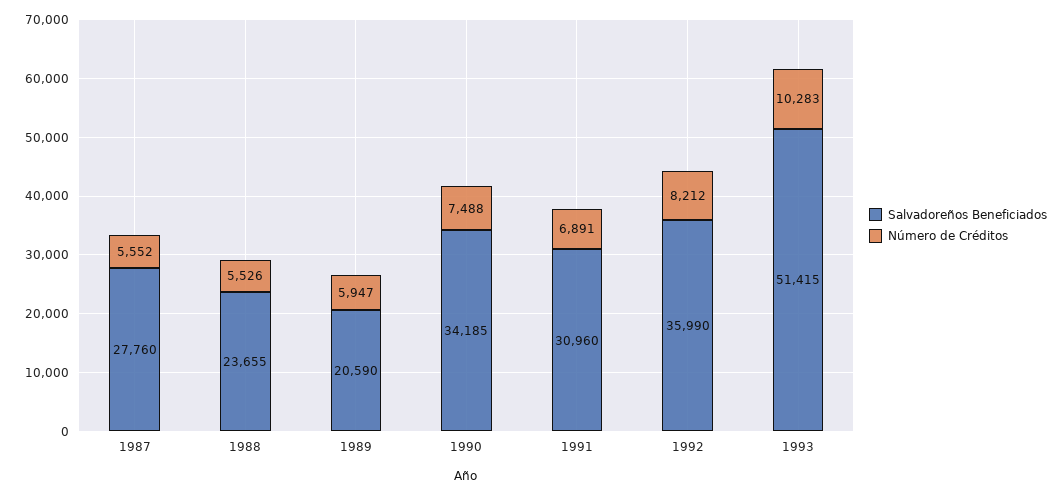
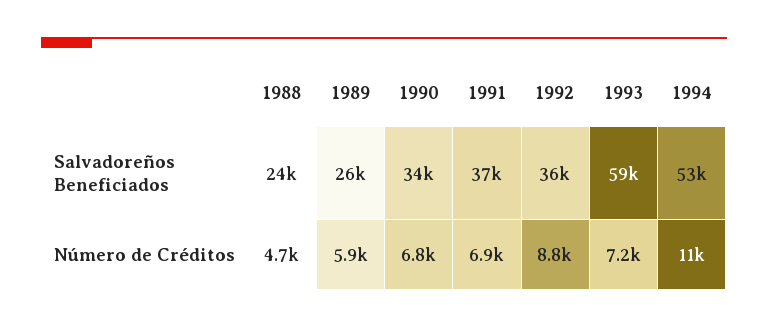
Salvadoreños Beneficiados, 1987: 27760 -> none
Número de Créditos, 1987: 5552 -> none
Número de Créditos, 1988: 5526 -> 4700
Salvadoreños Beneficiados, 1989: 20590 -> 26000
Número de Créditos, 1990: 7488 -> 6800
Salvadoreños Beneficiados, 1991: 30960 -> 37000
Número de Créditos, 1992: 8212 -> 8800
Salvadoreños Beneficiados, 1993: 51415 -> 59000
Número de Créditos, 1993: 10283 -> 7200
Salvadoreños Beneficiados, 1994: none -> 53000
Número de Créditos, 1994: none -> 11000

